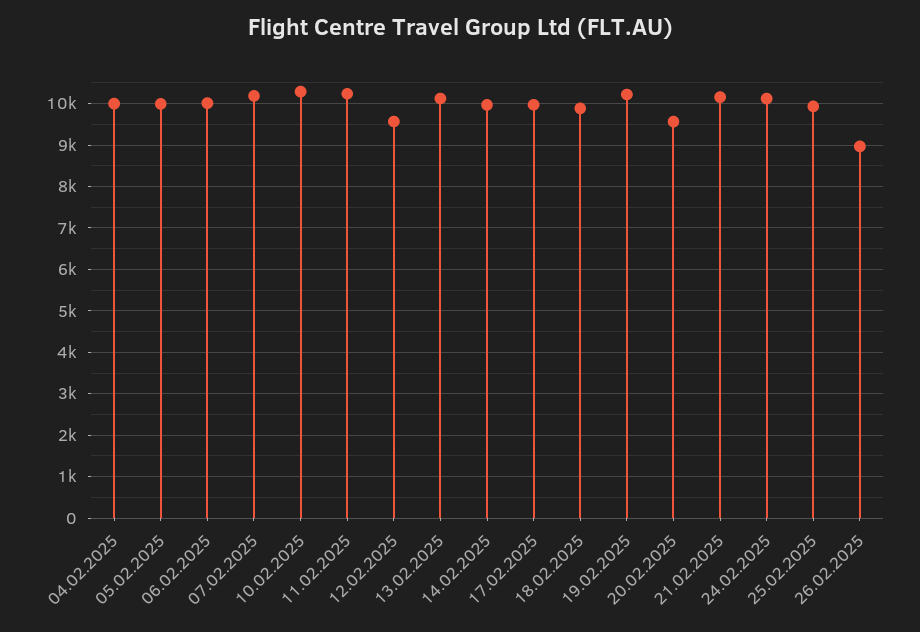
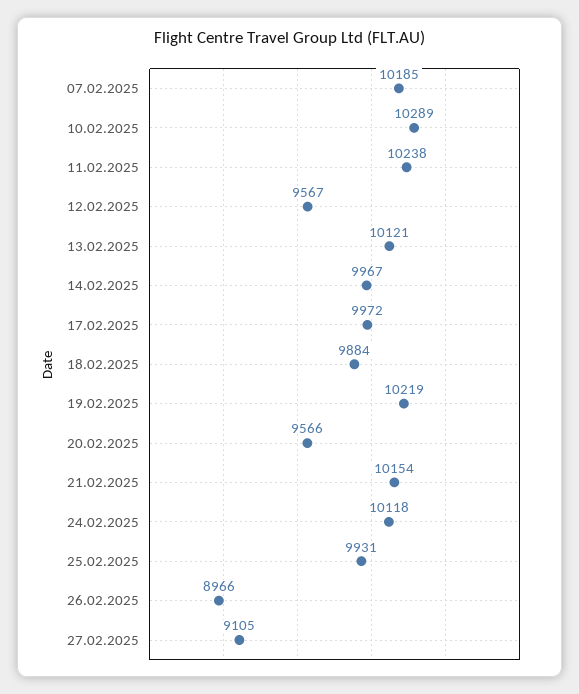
04.02.2025: 10000 -> none
05.02.2025: 10000 -> none
06.02.2025: 10000 -> none
27.02.2025: none -> 9105

